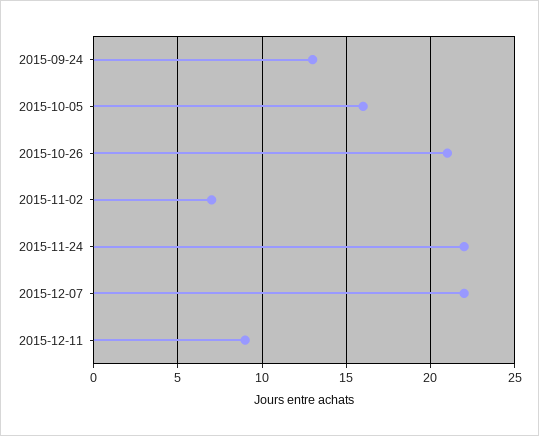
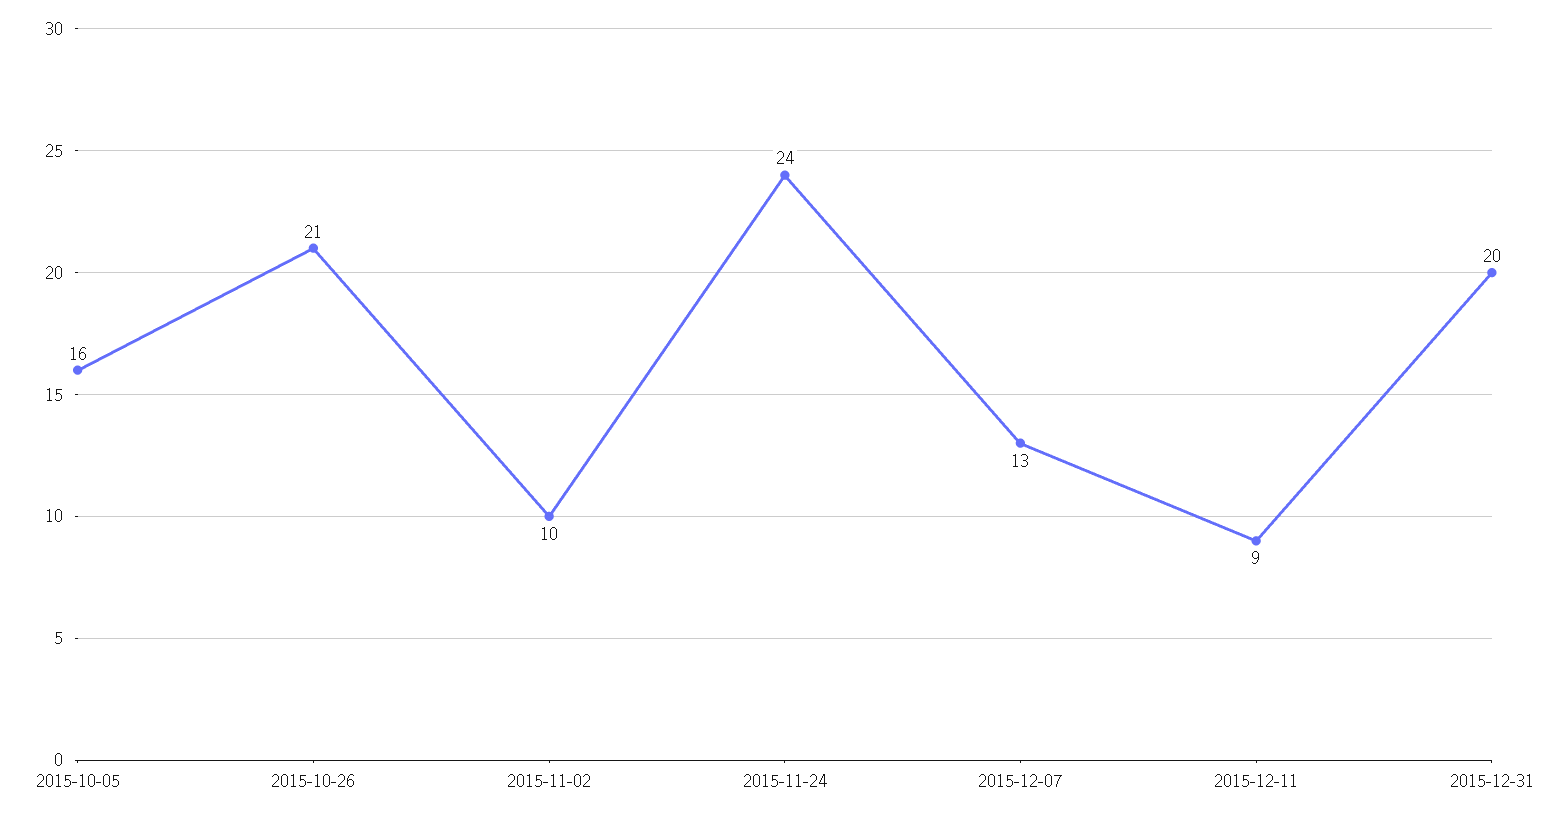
2015-09-24: 13 -> none
2015-11-02: 7 -> 10
2015-11-24: 22 -> 24
2015-12-07: 22 -> 13
2015-12-31: none -> 20

